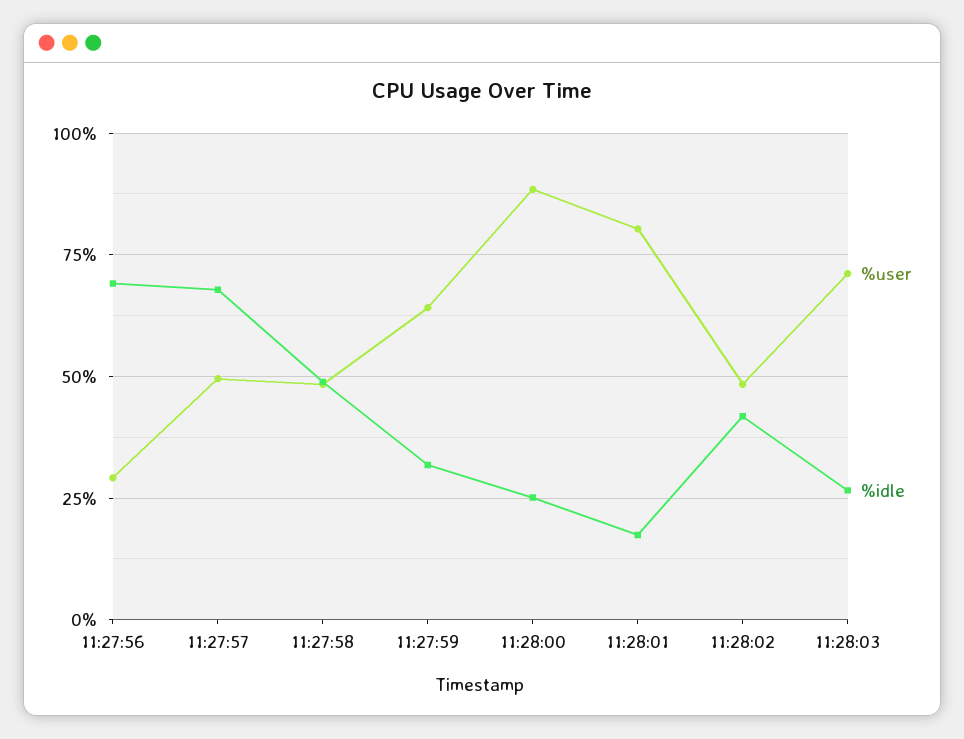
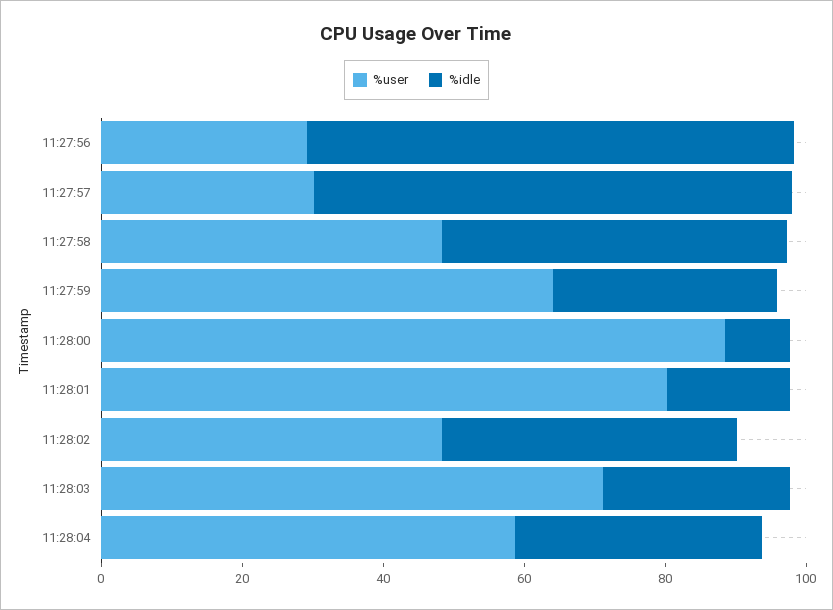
%user, 11:27:57: 50 -> 30
%idle, 11:28:00: 25 -> 10
%user, 11:28:04: none -> 60
%idle, 11:28:04: none -> 35

